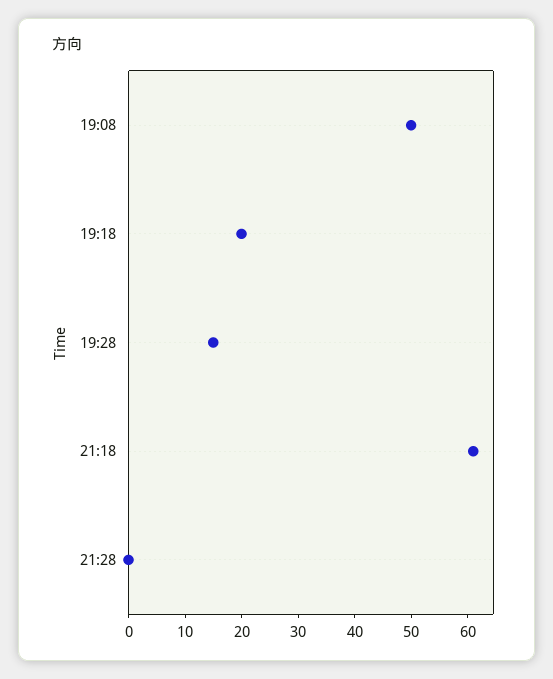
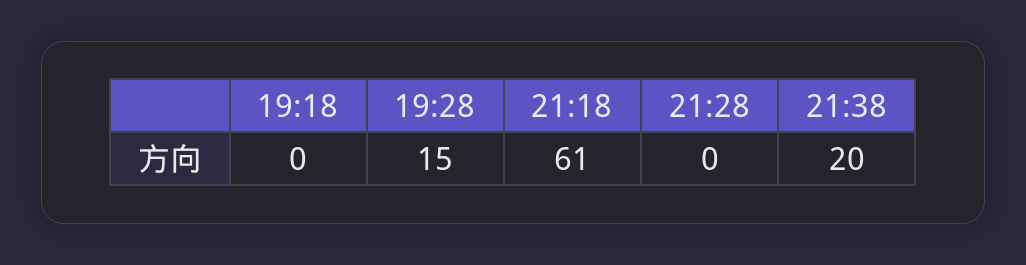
19:08: 50 -> none
19:18: 20 -> 0
21:38: none -> 20

